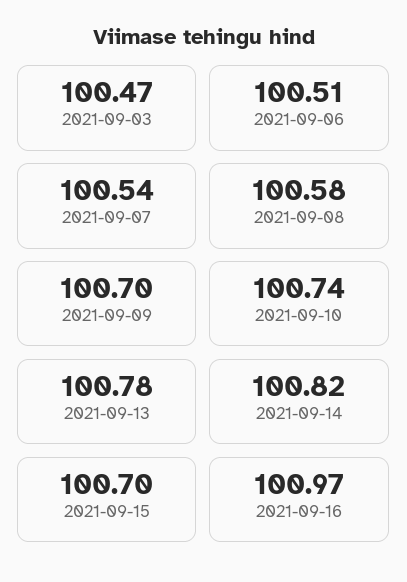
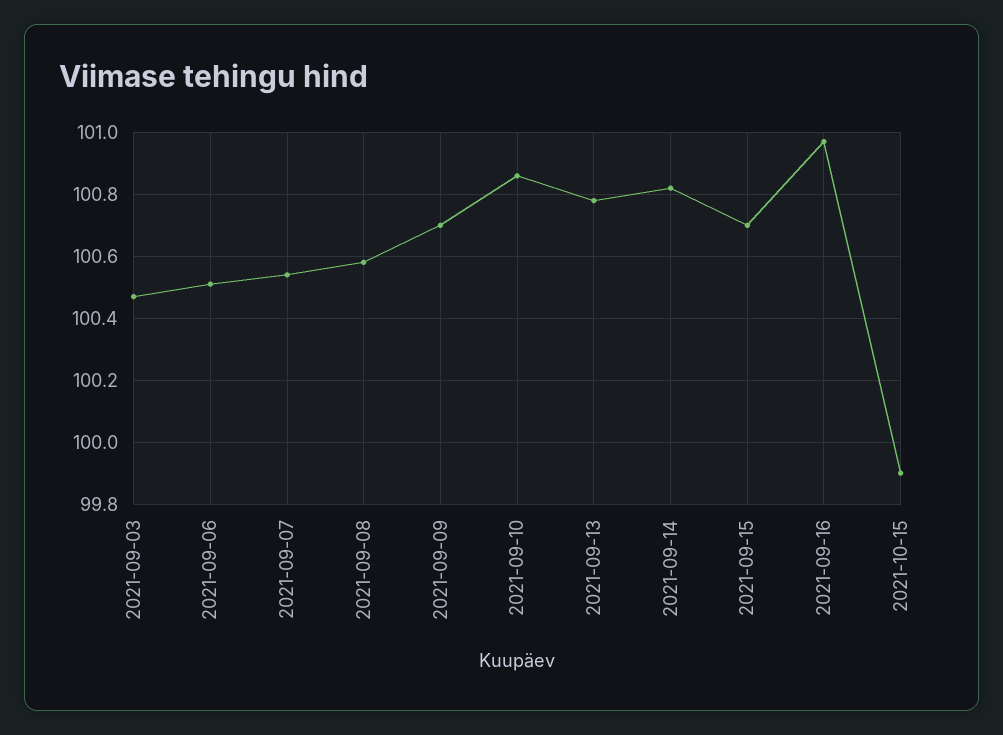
2021-09-10: 100.74 -> 100.85
2021-10-15: none -> 99.9

